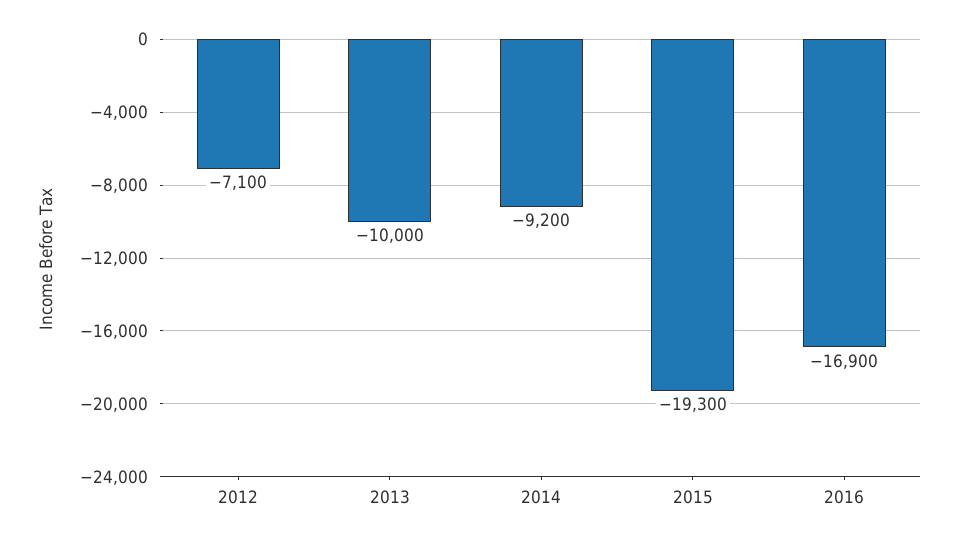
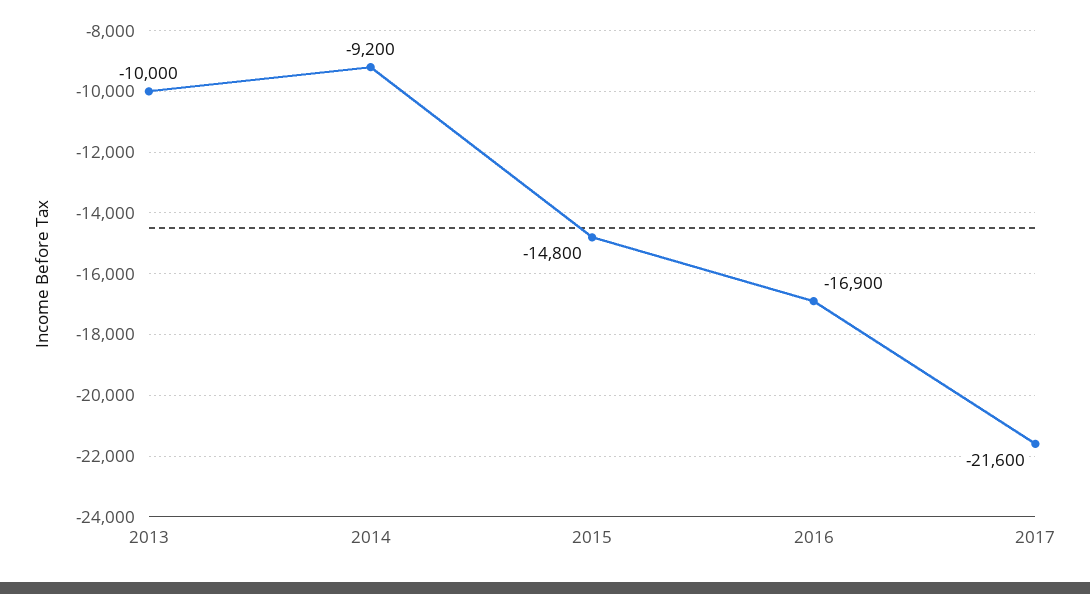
2012: -7100 -> none
2015: -19300 -> -14800
2017: none -> -21600

